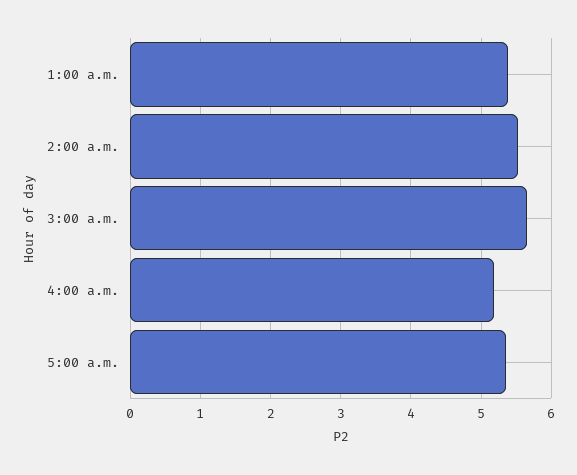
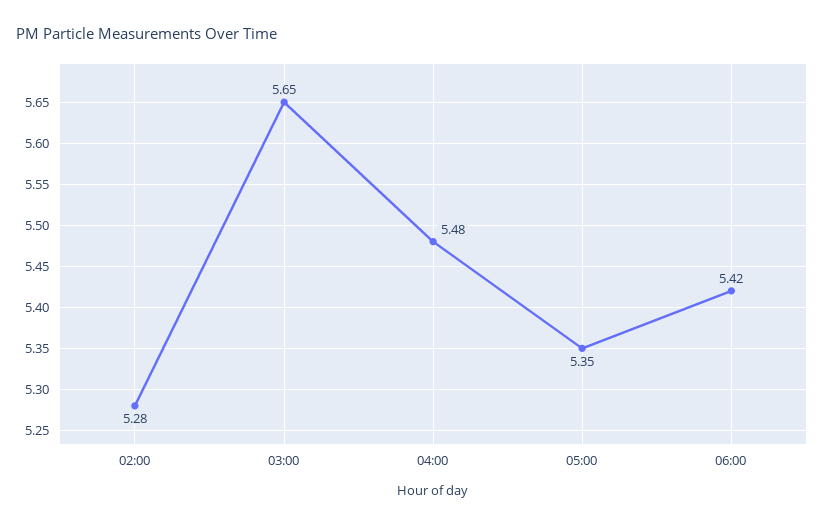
1:00 a.m.: 5.4 -> none
2:00 a.m.: 5.5 -> 5.28
4:00 a.m.: 5.2 -> 5.48
06:00: none -> 5.42

